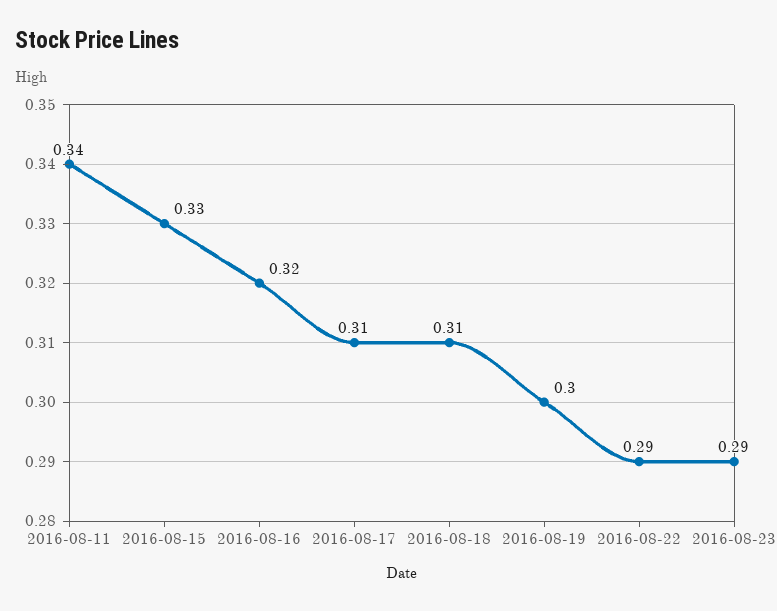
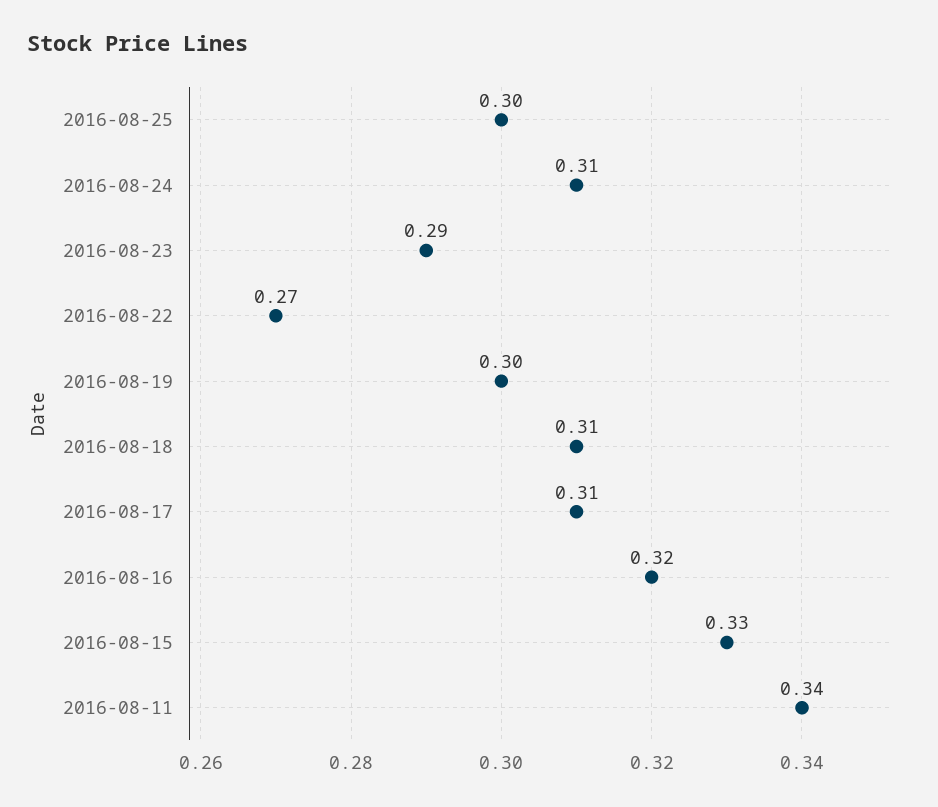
2016-08-22: 0.29 -> 0.27
2016-08-25: none -> 0.3
2016-08-24: none -> 0.31

